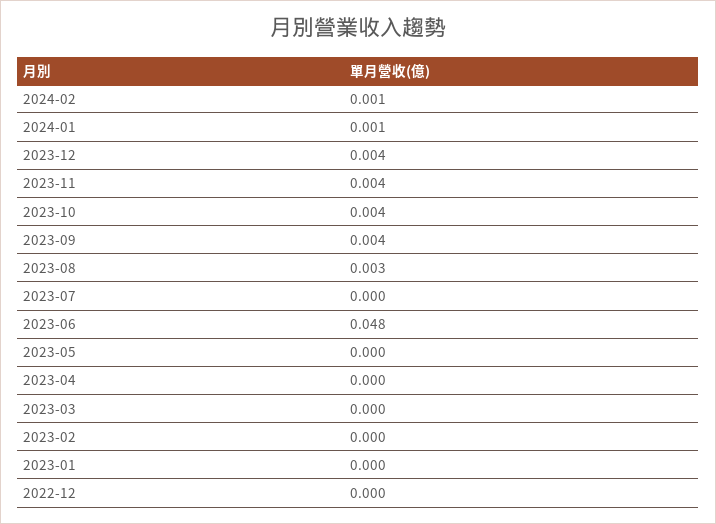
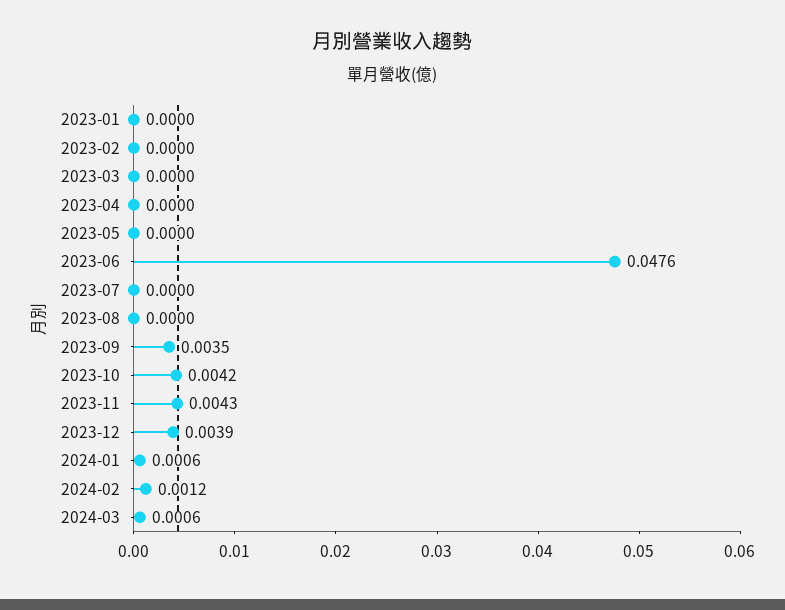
2023-08: 0.003 -> 0
2022-12: 0 -> none
2024-03: none -> 0.0006

